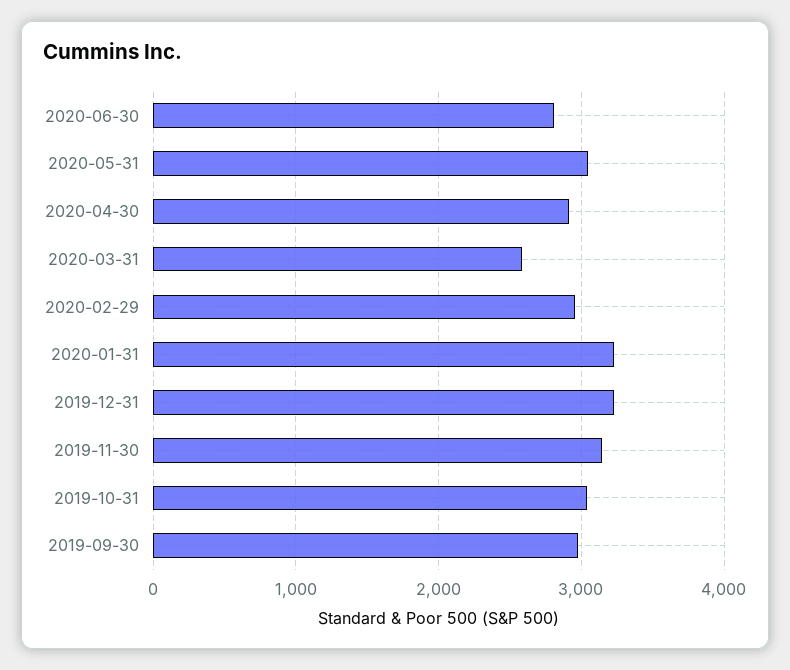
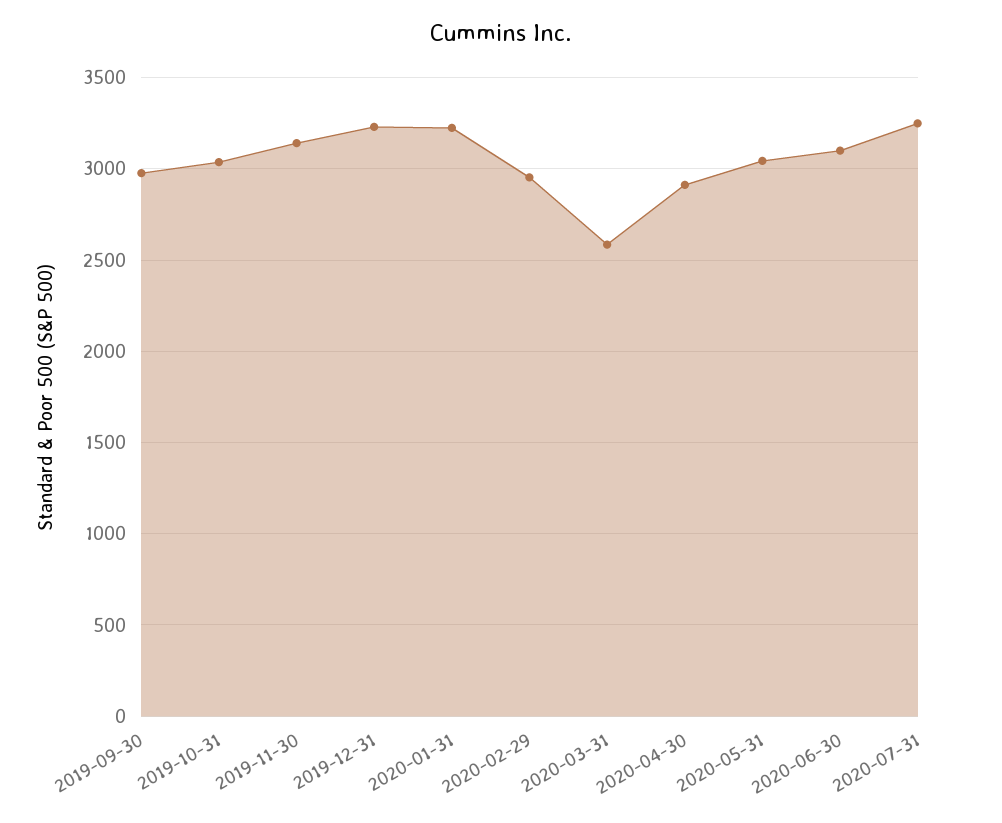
2020-06-30: 2800 -> 3100
2020-07-31: none -> 3250

